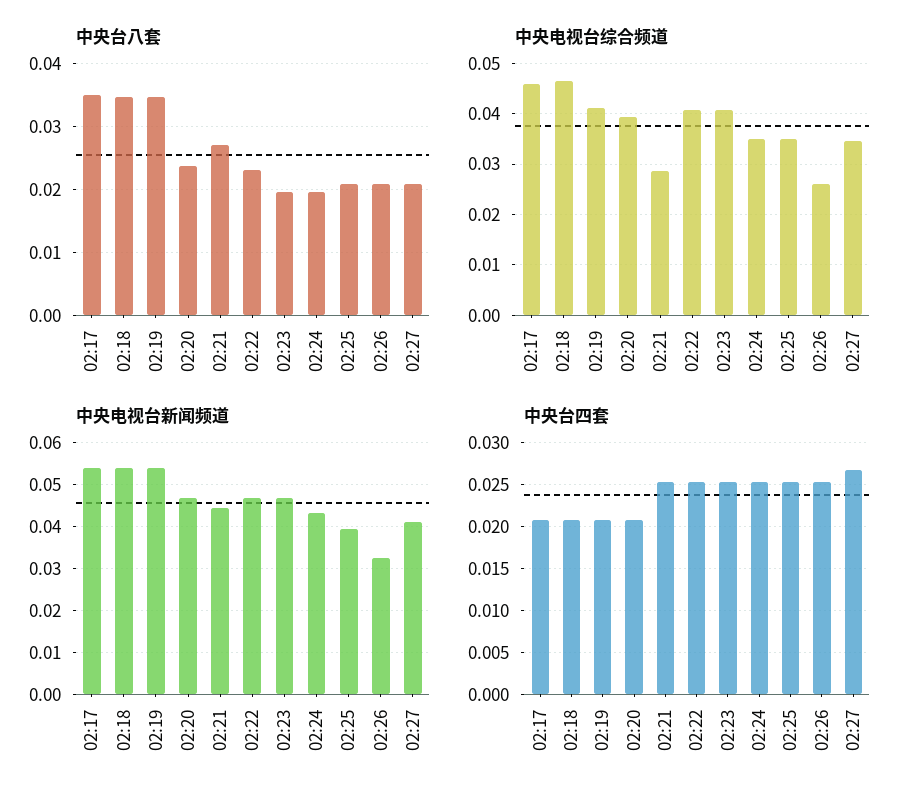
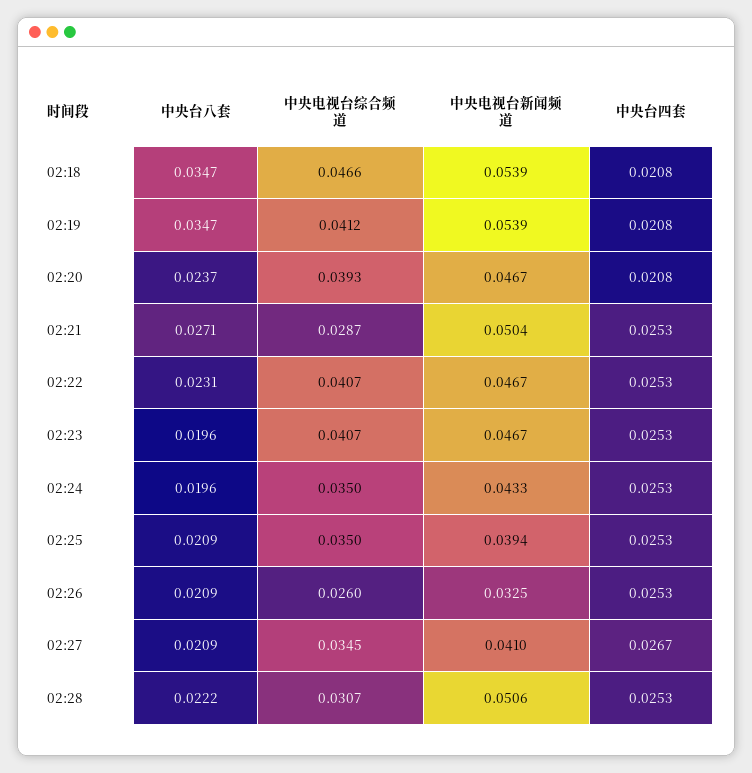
中央台八套, 02:17: 0.035 -> none
中央电视台综合频道, 02:17: 0.046 -> none
中央电视台新闻频道, 02:17: 0.054 -> none
中央电视台新闻频道, 02:21: 0.044 -> 0.0504
中央台四套, 02:17: 0.021 -> none
中央台八套, 02:28: none -> 0.0222
中央电视台综合频道, 02:28: none -> 0.0307
中央电视台新闻频道, 02:28: none -> 0.0506
中央台四套, 02:28: none -> 0.0253

